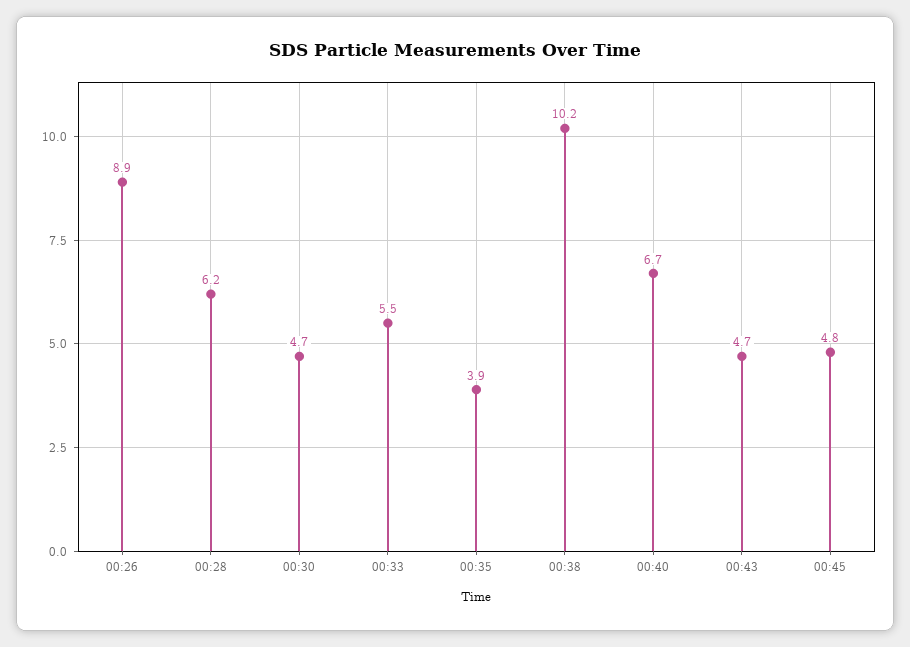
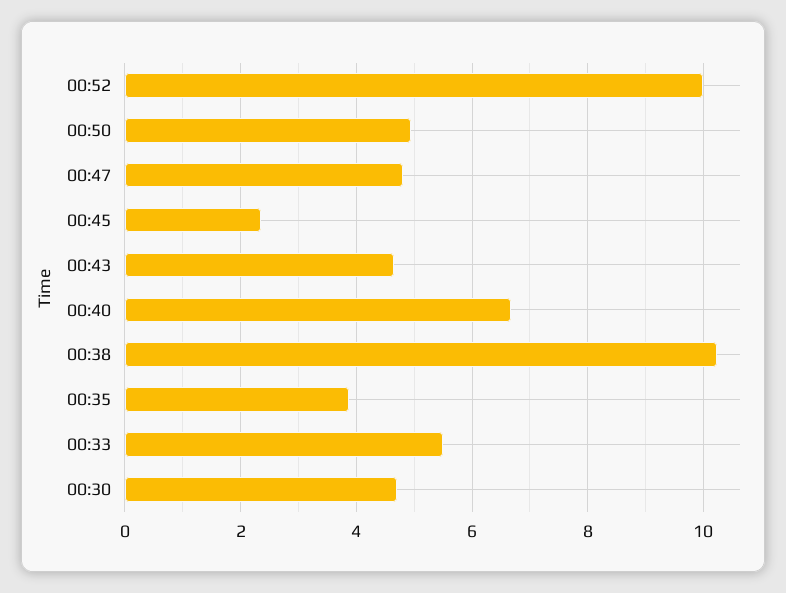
00:26: 8.9 -> none
00:28: 6.2 -> none
00:45: 4.8 -> 2.4
00:52: none -> 10
00:50: none -> 5
00:47: none -> 4.8

